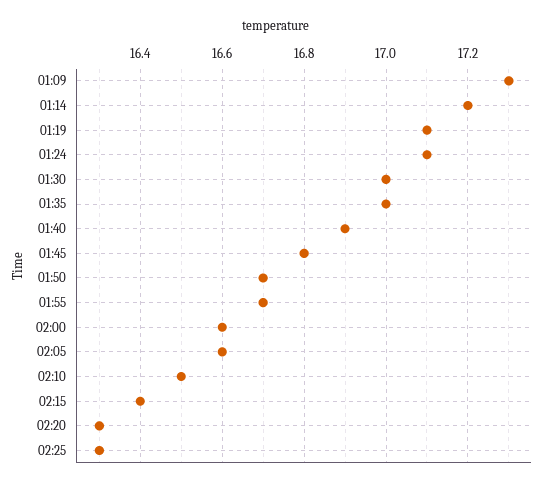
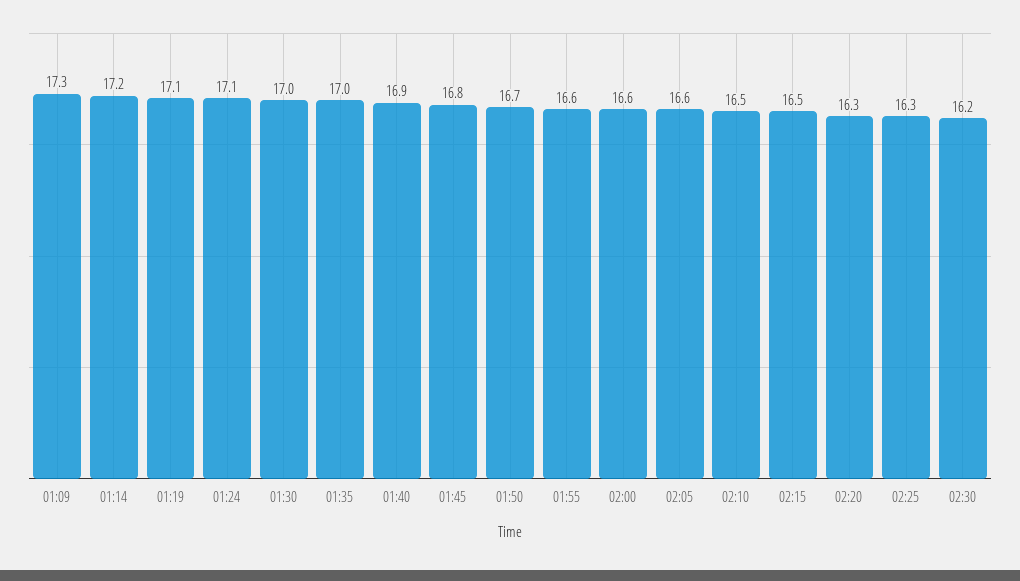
01:55: 16.7 -> 16.6
02:15: 16.4 -> 16.5
02:30: none -> 16.2

